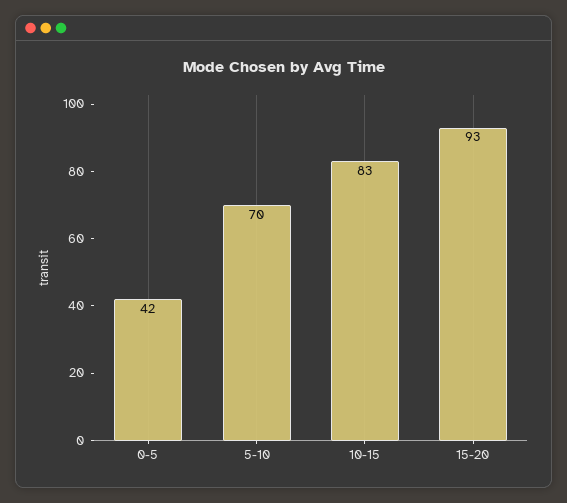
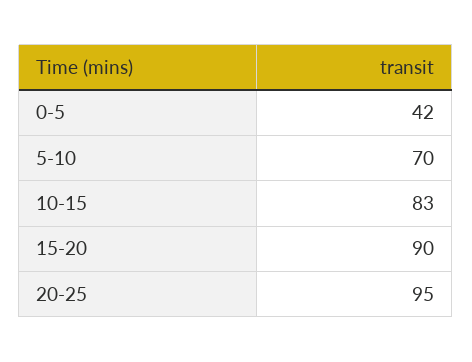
15-20: 93 -> 90
20-25: none -> 95

